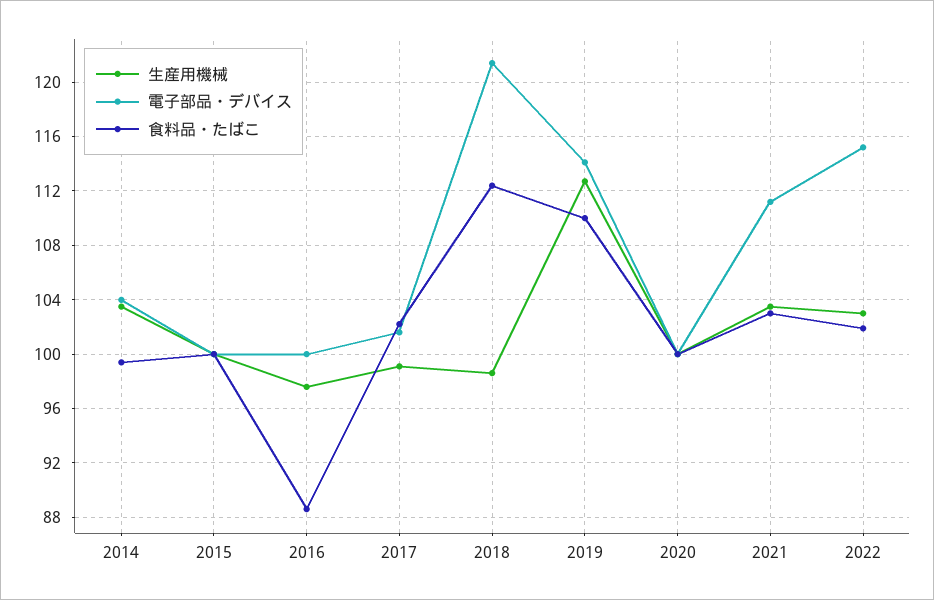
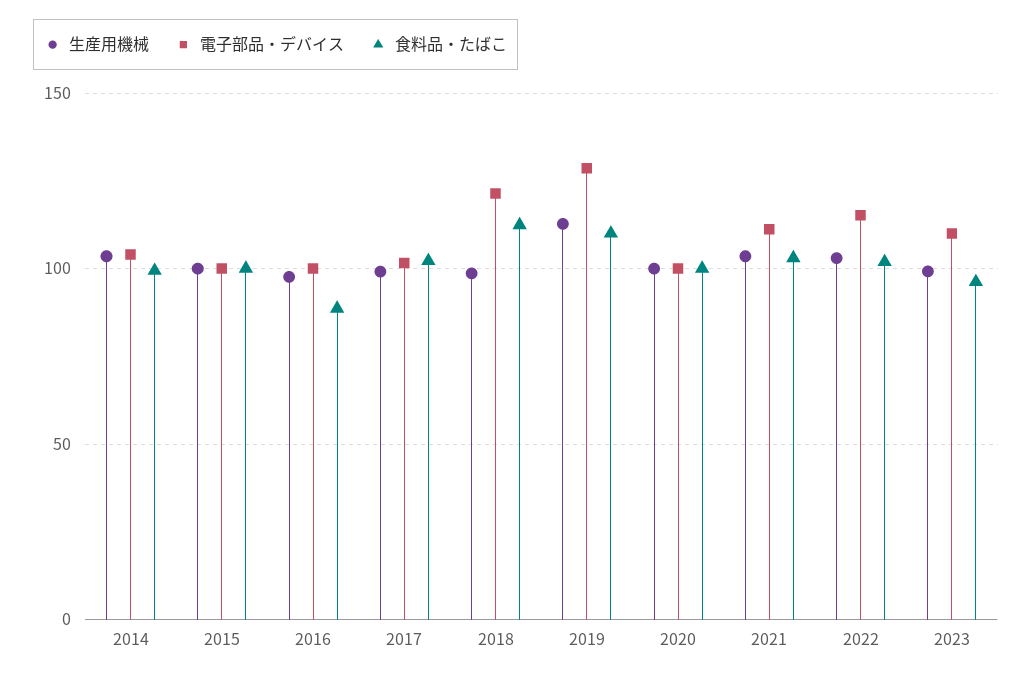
電子部品・デバイス, 2019: 114 -> 130
生産用機械, 2023: none -> 100
電子部品・デバイス, 2023: none -> 110
食料品・たばこ, 2023: none -> 95

